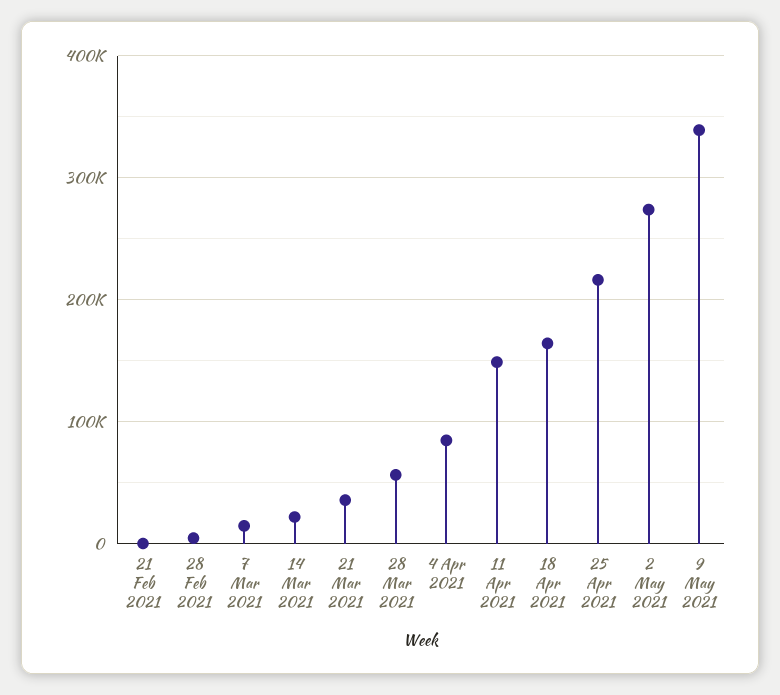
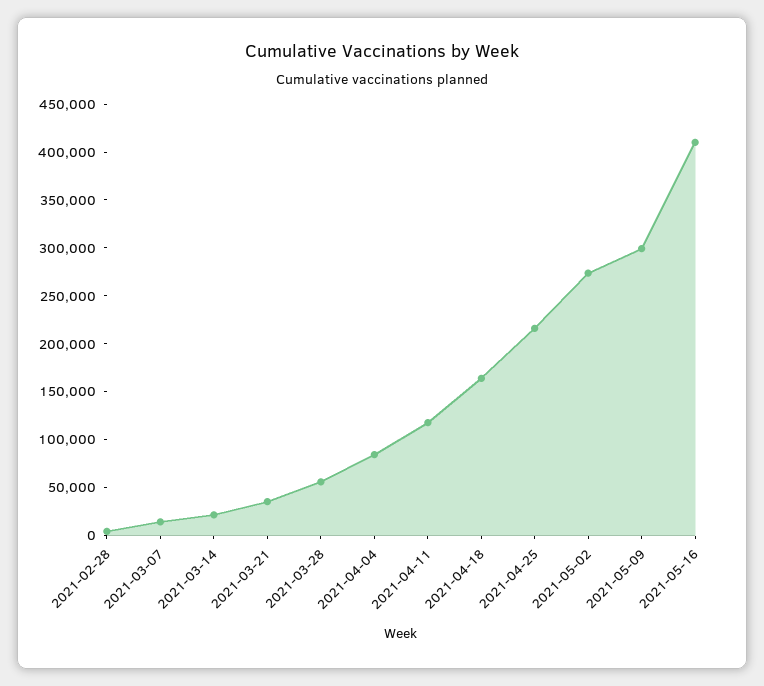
21 Feb 2021: 0 -> none
11 Apr 2021: 150000 -> 120000
9 May 2021: 340000 -> 300000
2021-05-16: none -> 410000

